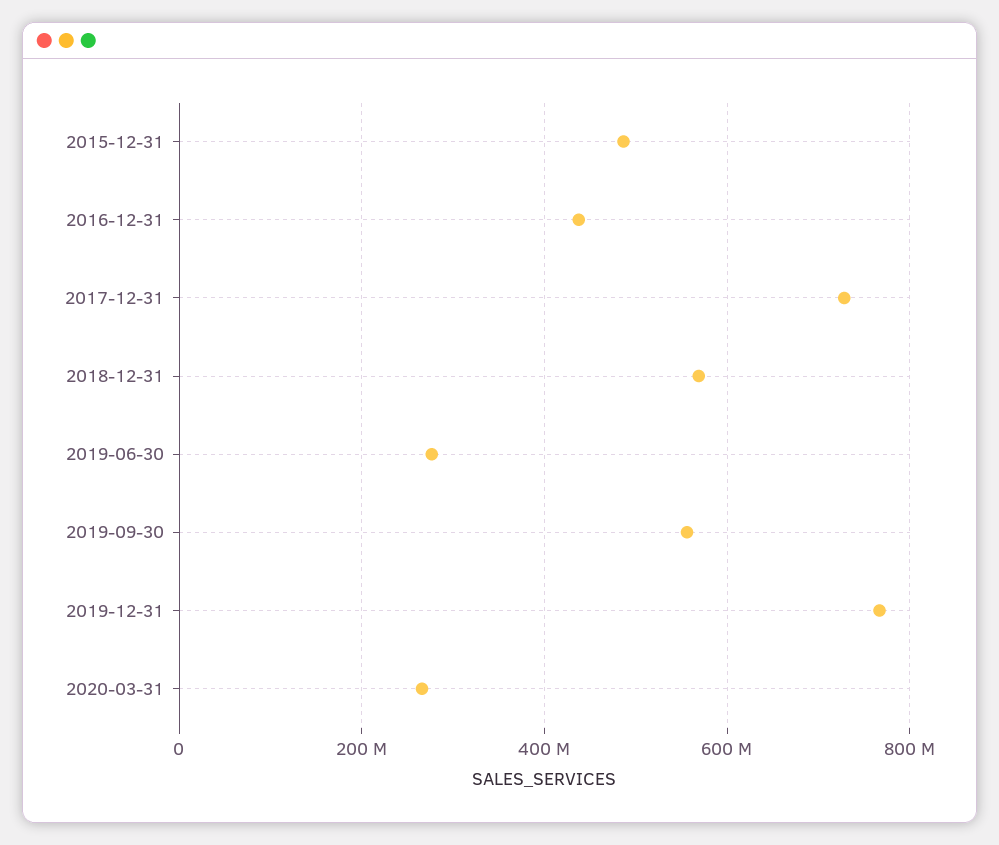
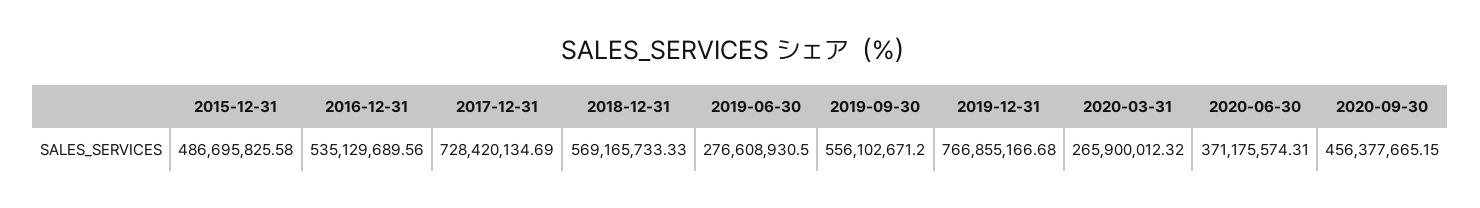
2016-12-31: 440000000 -> 535129689.56
2020-06-30: none -> 371175574.31
2020-09-30: none -> 456377665.15

